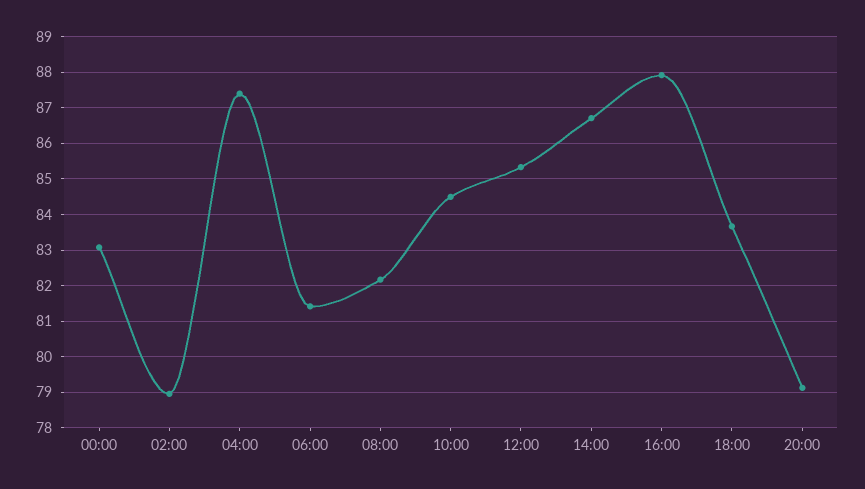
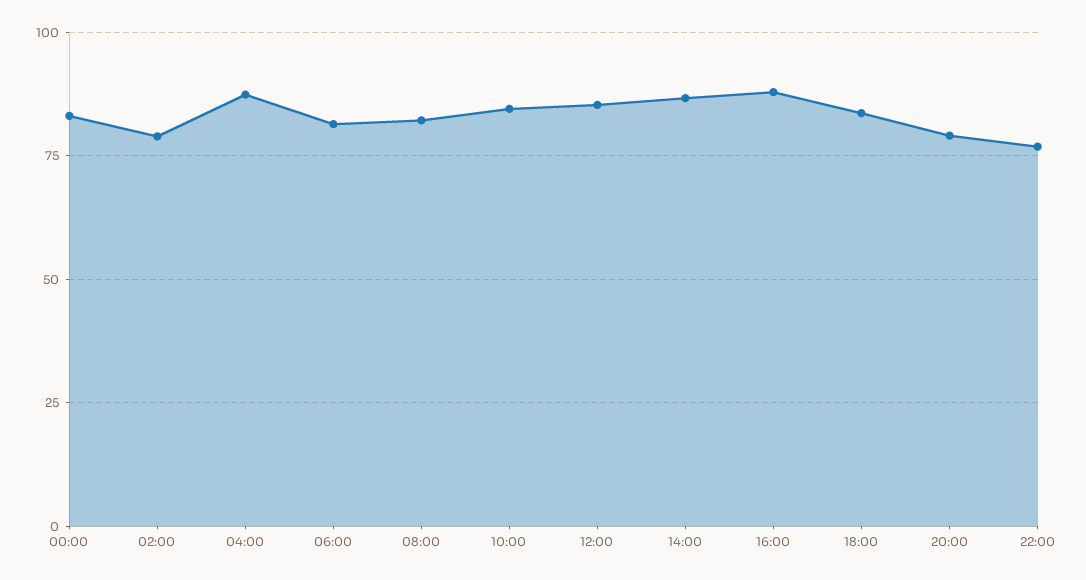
22:00: none -> 77.5

